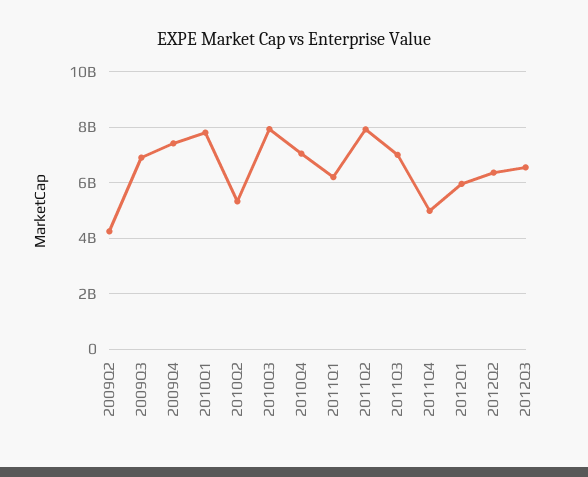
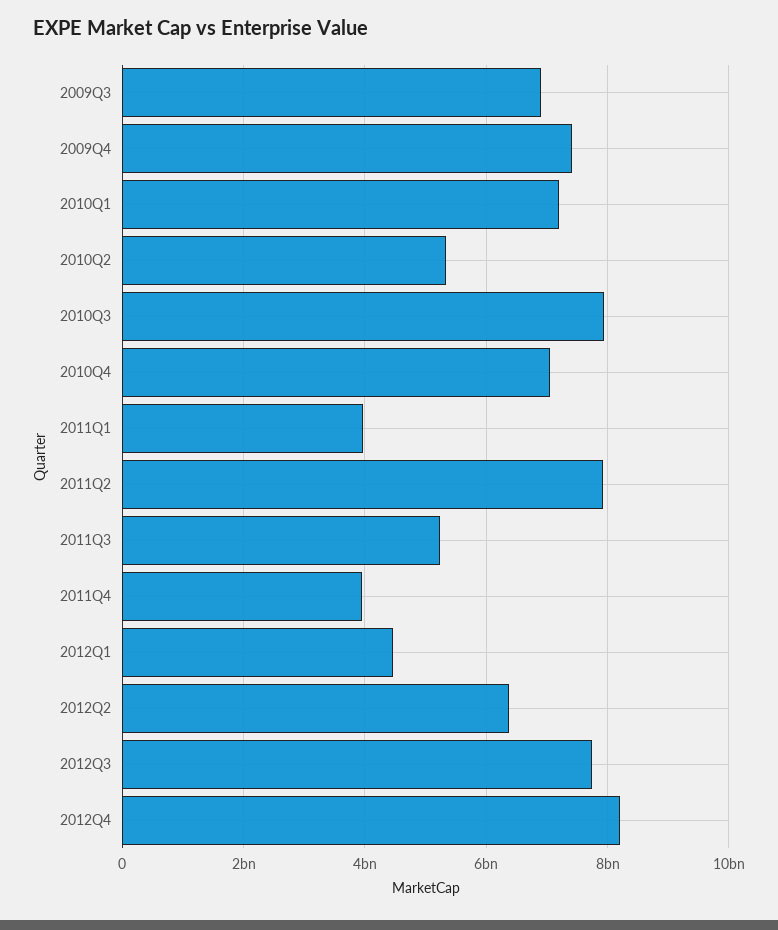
2009Q2: 4250000000 -> none
2010Q1: 7750000000 -> 7200000000
2011Q1: 6250000000 -> 4000000000
2011Q3: 7000000000 -> 5200000000
2011Q4: 5000000000 -> 4000000000
2012Q1: 6000000000 -> 4400000000
2012Q3: 6500000000 -> 7800000000
2012Q4: none -> 8200000000

